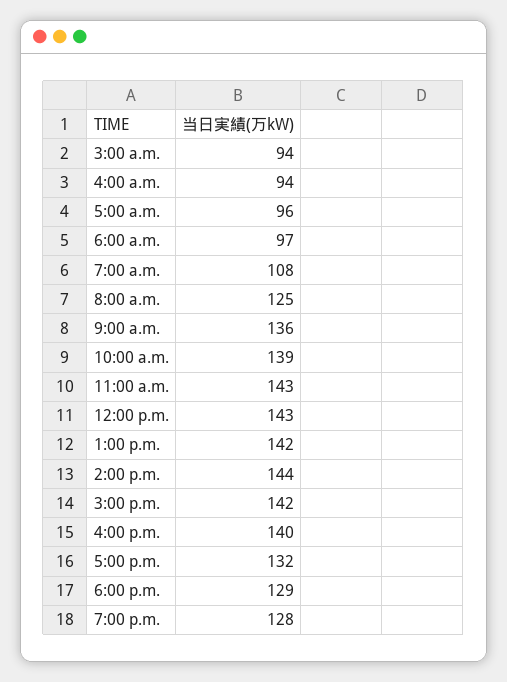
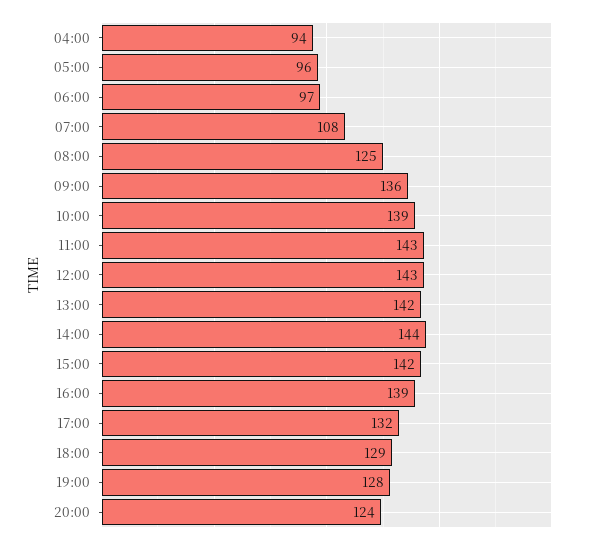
3:00 a.m.: 94 -> none
4:00 p.m.: 140 -> 139
20:00: none -> 124

